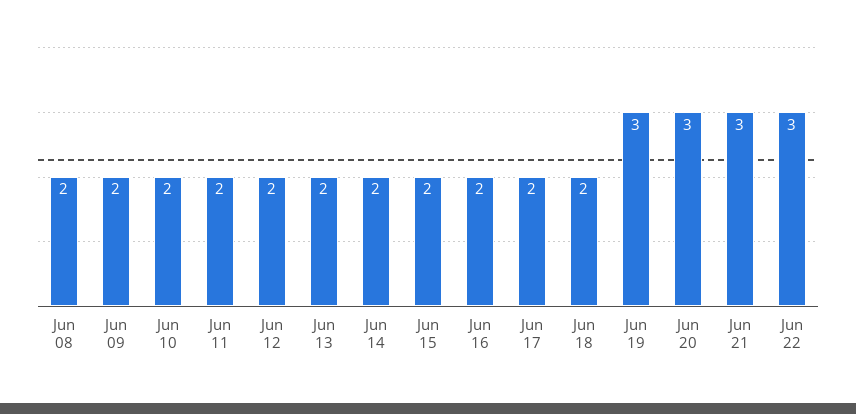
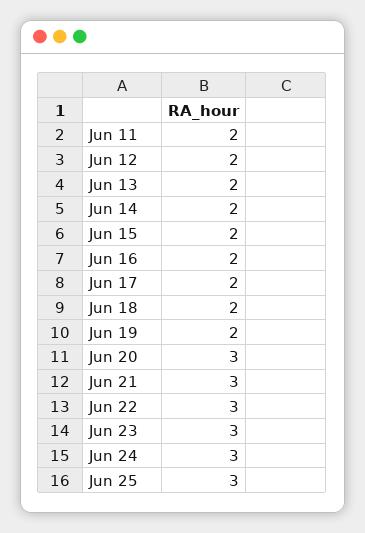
Jun 08: 2 -> none
Jun 09: 2 -> none
Jun 10: 2 -> none
Jun 19: 3 -> 2
Jun 23: none -> 3
Jun 24: none -> 3
Jun 25: none -> 3

